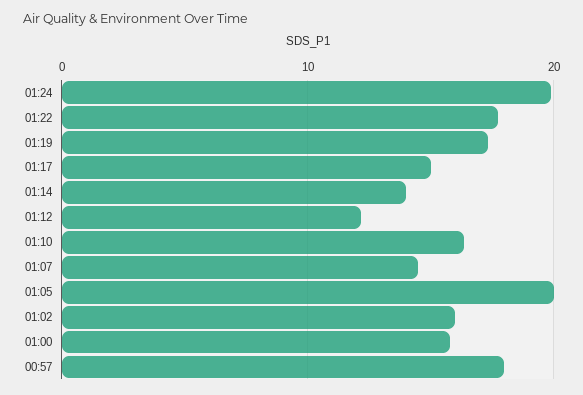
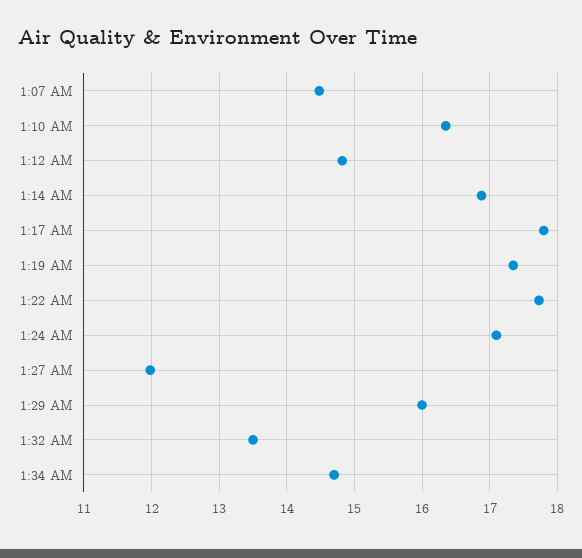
01:24: 20 -> 17.1
01:17: 15 -> 17.8
01:14: 14 -> 16.9
01:12: 12 -> 14.8
01:05: 20 -> none
01:02: 16 -> none
01:00: 16 -> none
00:57: 18 -> none
1:27 AM: none -> 12
1:29 AM: none -> 16
1:32 AM: none -> 13.5
1:34 AM: none -> 14.7

